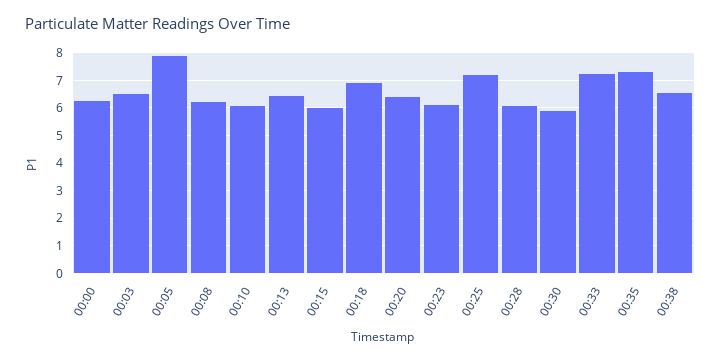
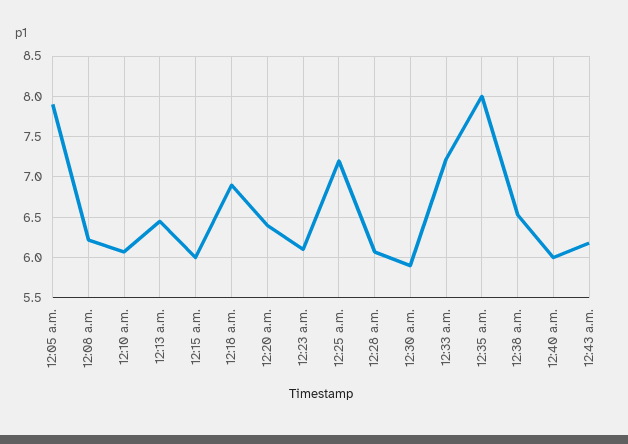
00:00: 6.25 -> none
00:03: 6.5 -> none
00:35: 7.25 -> 8
12:40 a.m.: none -> 6
12:43 a.m.: none -> 6.2

